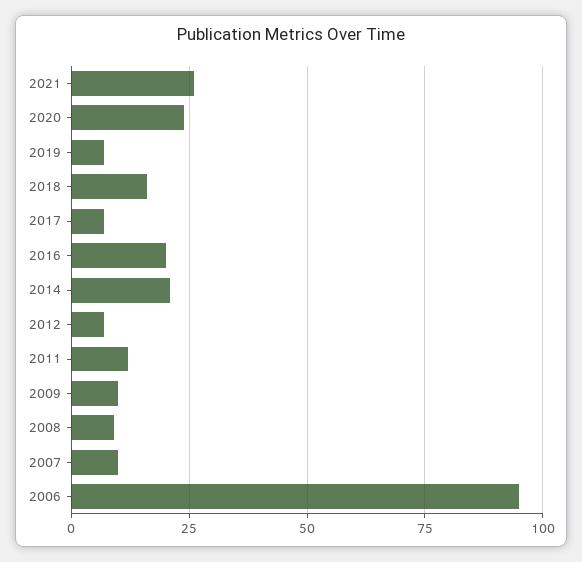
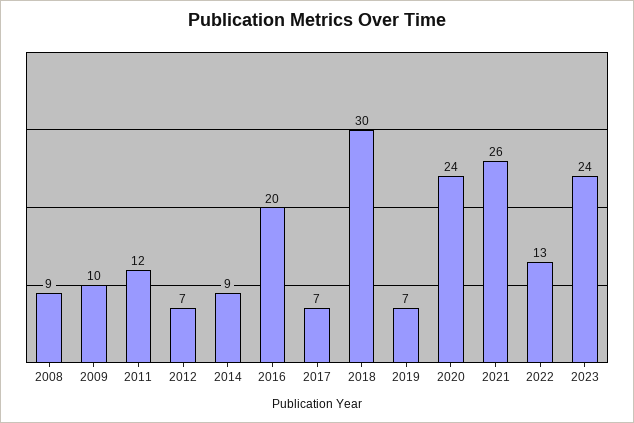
2018: 15 -> 30
2014: 20 -> 9
2007: 10 -> none
2006: 95 -> none
2022: none -> 13
2023: none -> 24

